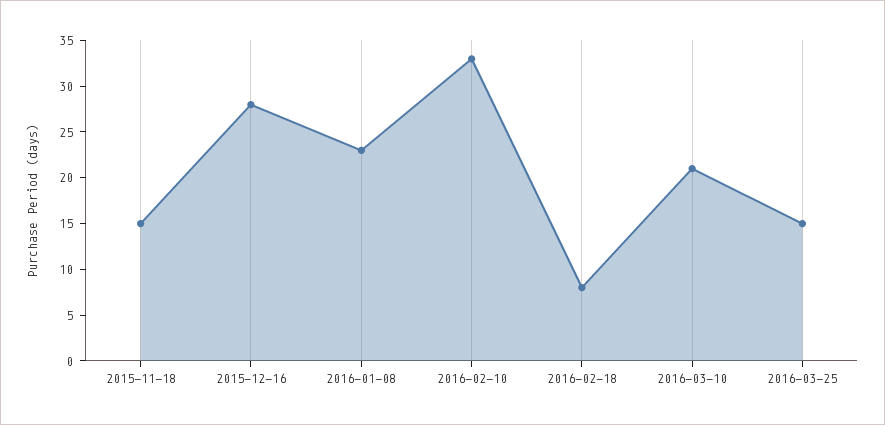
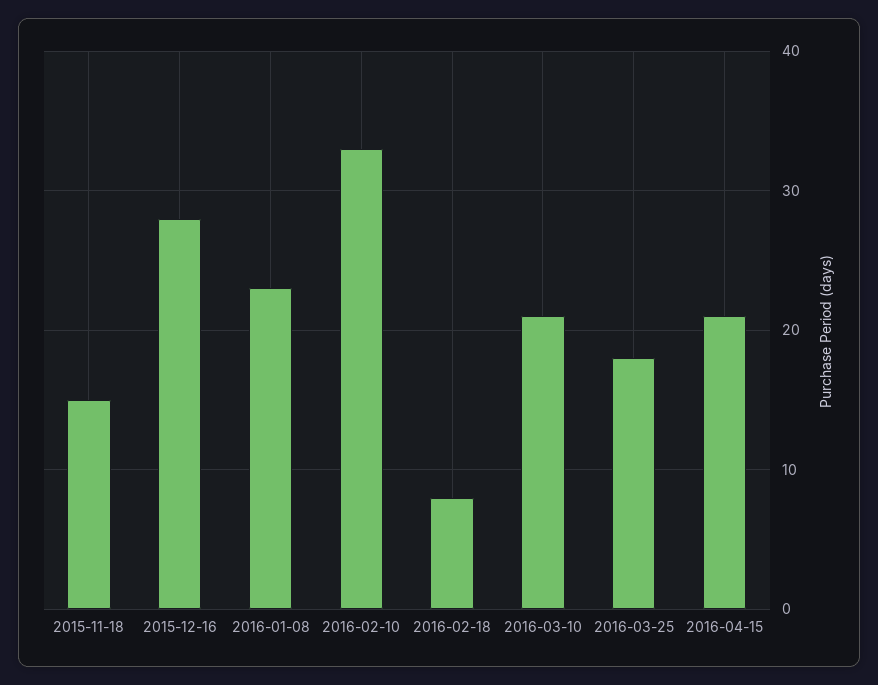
2016-03-25: 15 -> 18
2016-04-15: none -> 21

